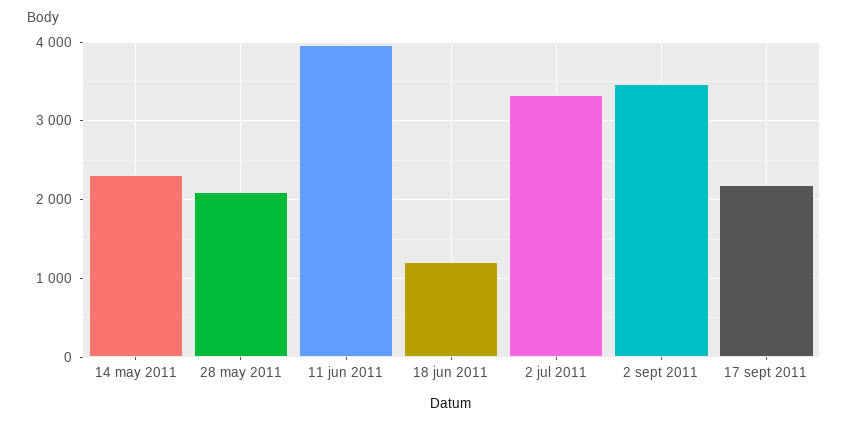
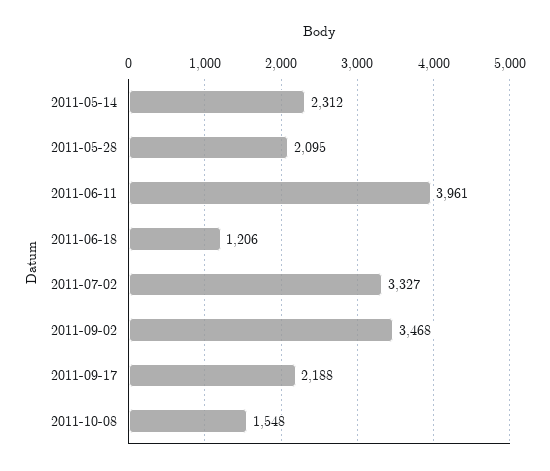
2011-10-08: none -> 1548

